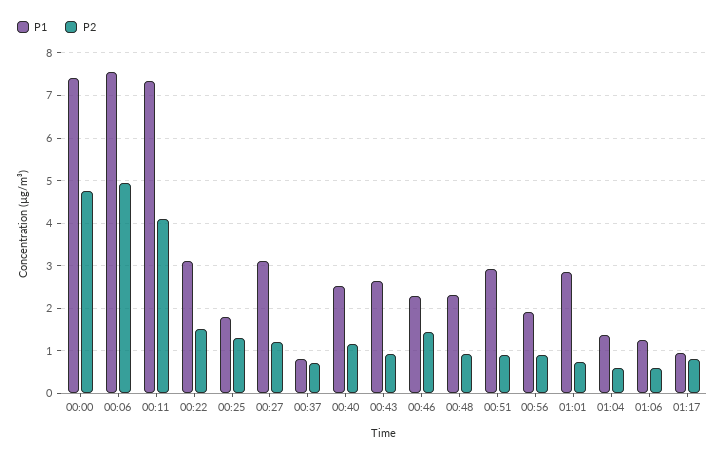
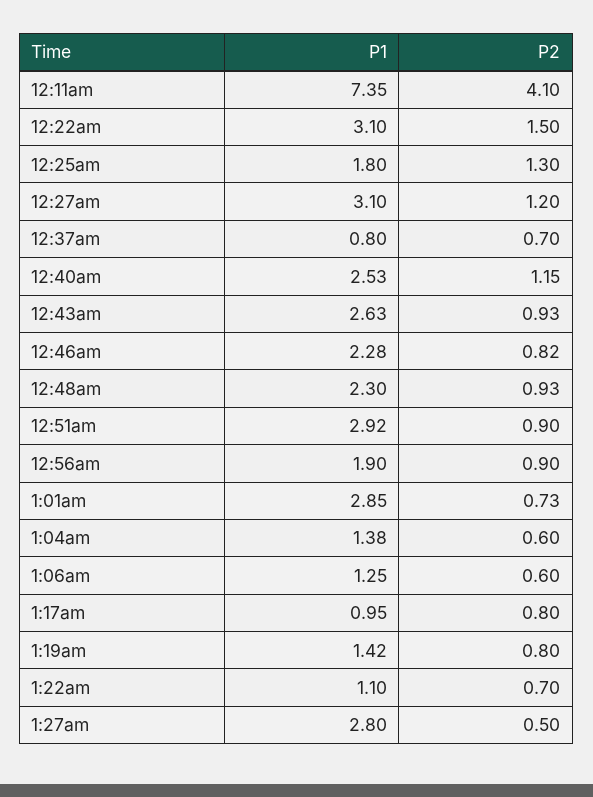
P1, 00:00: 7.4 -> none
P2, 00:00: 4.8 -> none
P1, 00:06: 7.6 -> none
P2, 00:06: 5 -> none
P2, 00:46: 1.4 -> 0.82
P1, 1:19am: none -> 1.42
P2, 1:19am: none -> 0.8
P1, 1:22am: none -> 1.1
P2, 1:22am: none -> 0.7
P1, 1:27am: none -> 2.8
P2, 1:27am: none -> 0.5

